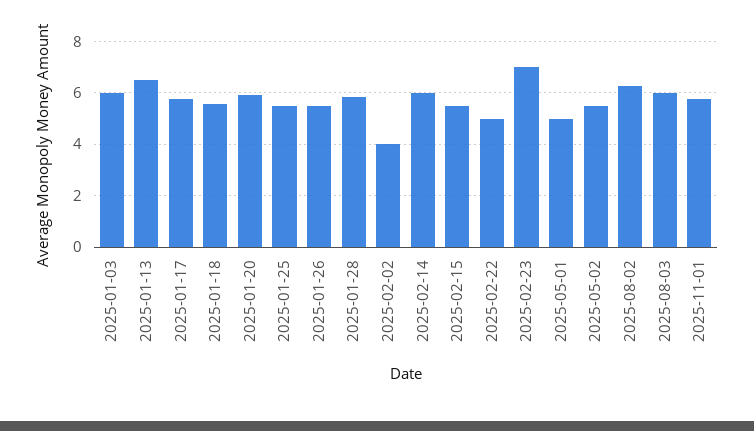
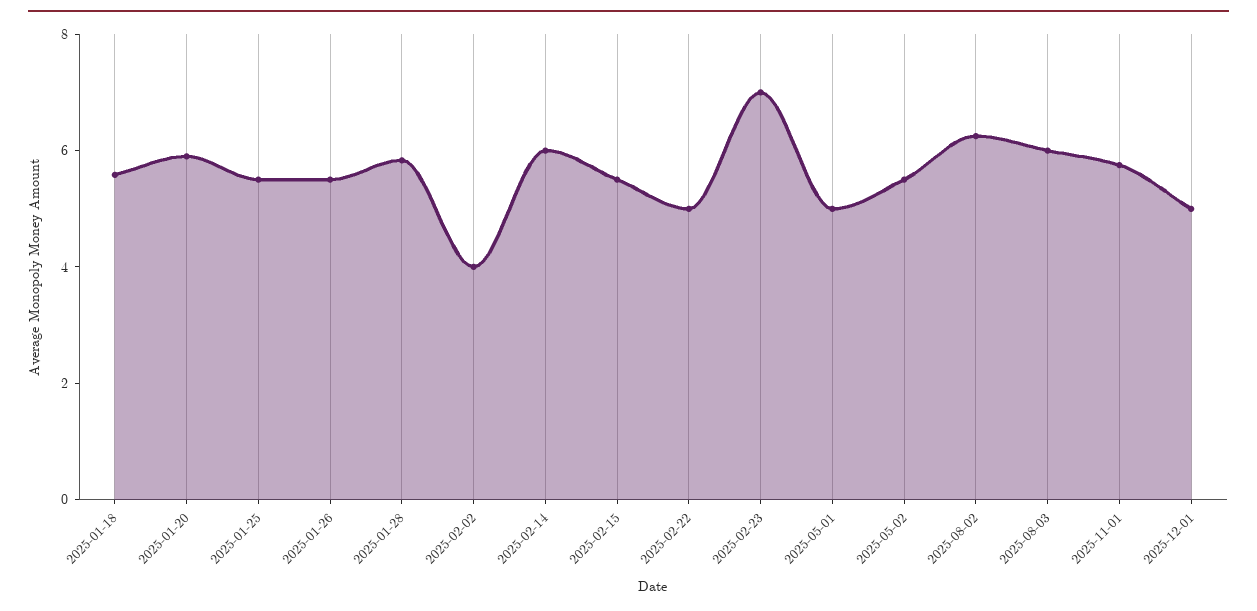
2025-01-03: 6 -> none
2025-01-13: 6.5 -> none
2025-01-17: 5.75 -> none
2025-12-01: none -> 5

